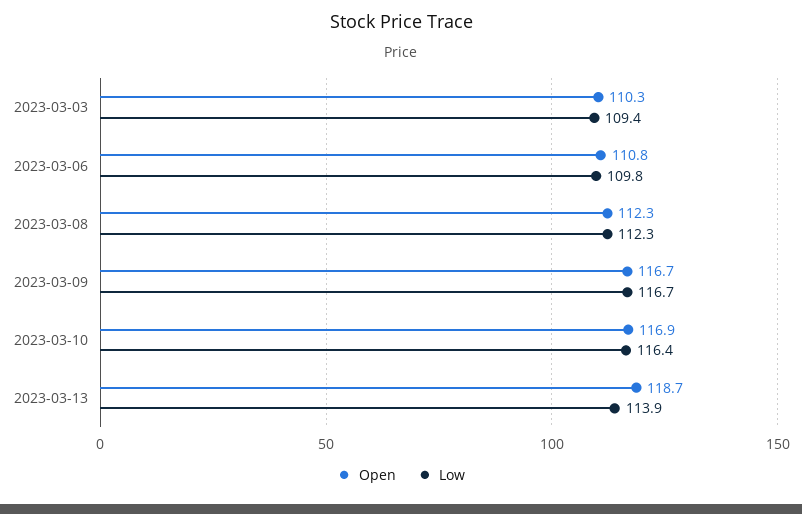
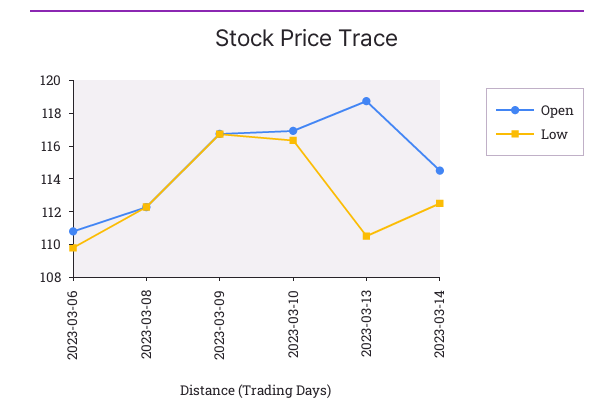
Open, 2023-03-03: 110.3 -> none
Low, 2023-03-03: 109.4 -> none
Low, 2023-03-13: 113.9 -> 110.5
Open, 2023-03-14: none -> 114.5
Low, 2023-03-14: none -> 112.5

